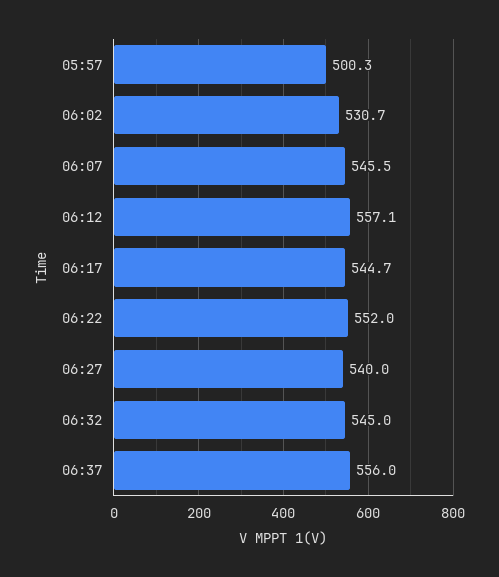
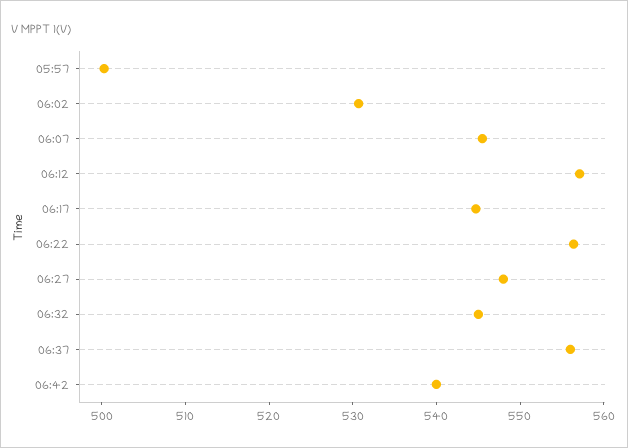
06:22: 552 -> 556
06:27: 540 -> 548
06:42: none -> 540

